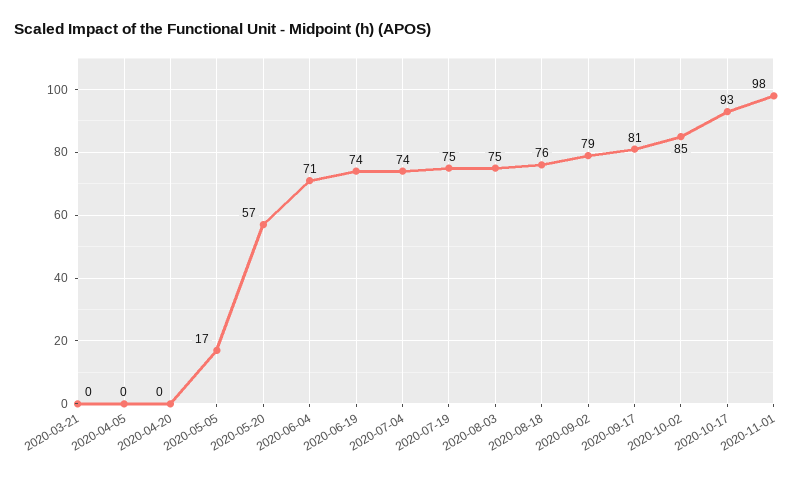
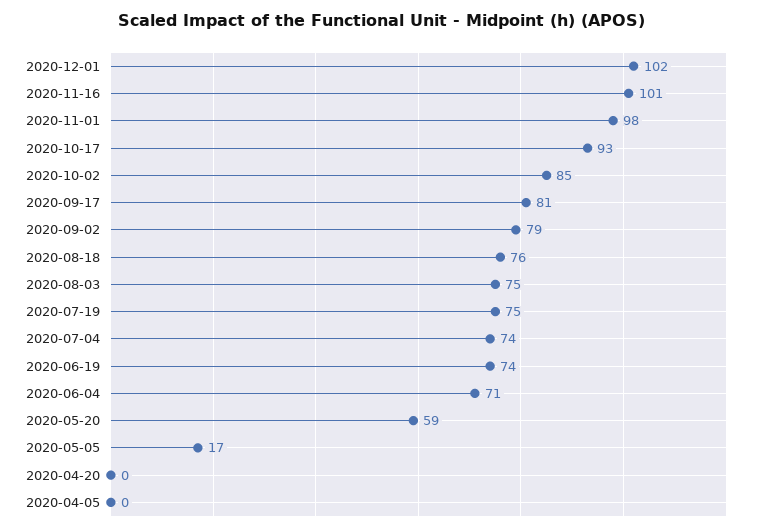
2020-03-21: 0 -> none
2020-05-20: 57 -> 59
2020-12-01: none -> 102
2020-11-16: none -> 101

